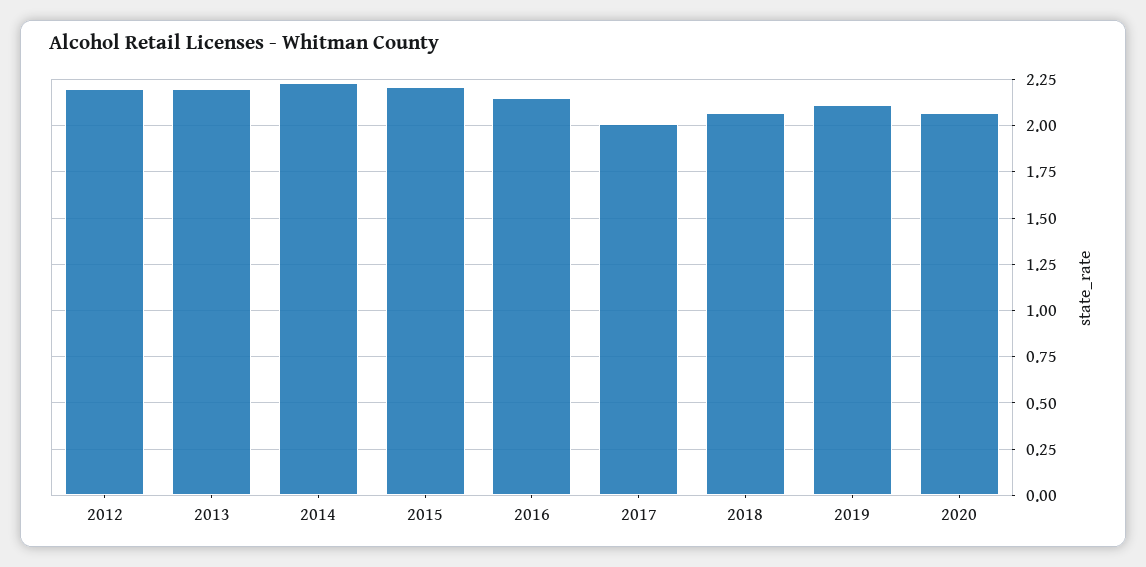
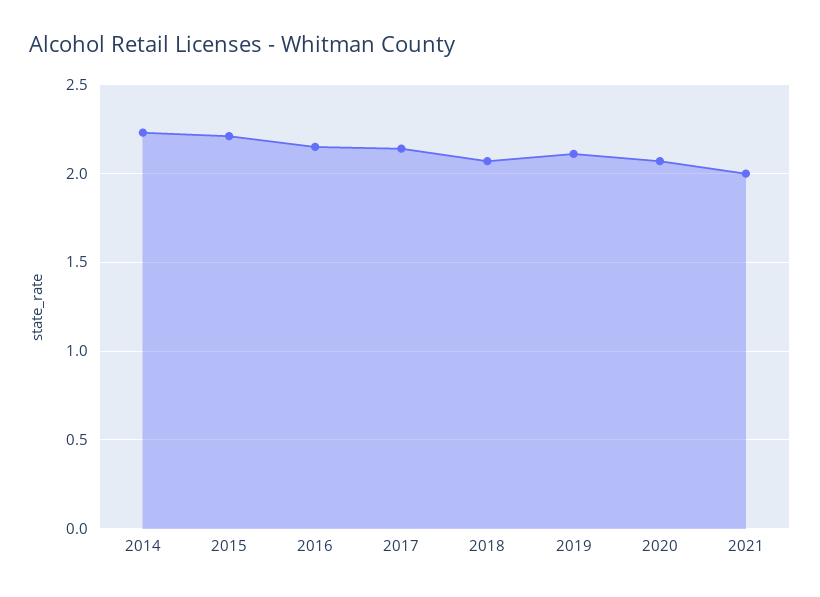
2012: 2.2 -> none
2013: 2.2 -> none
2017: 2 -> 2.15
2021: none -> 2

